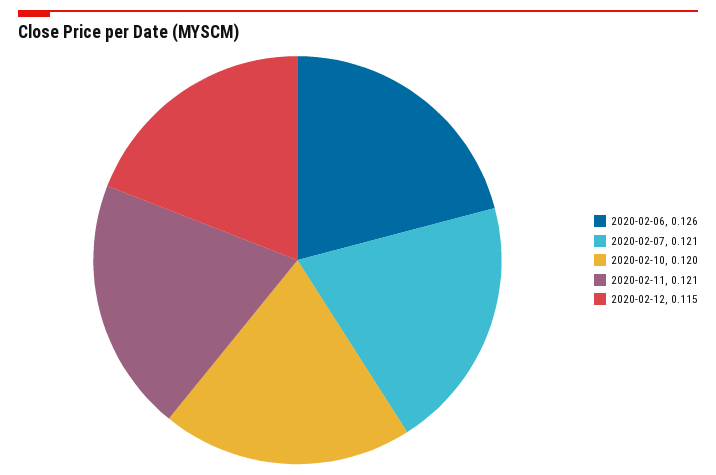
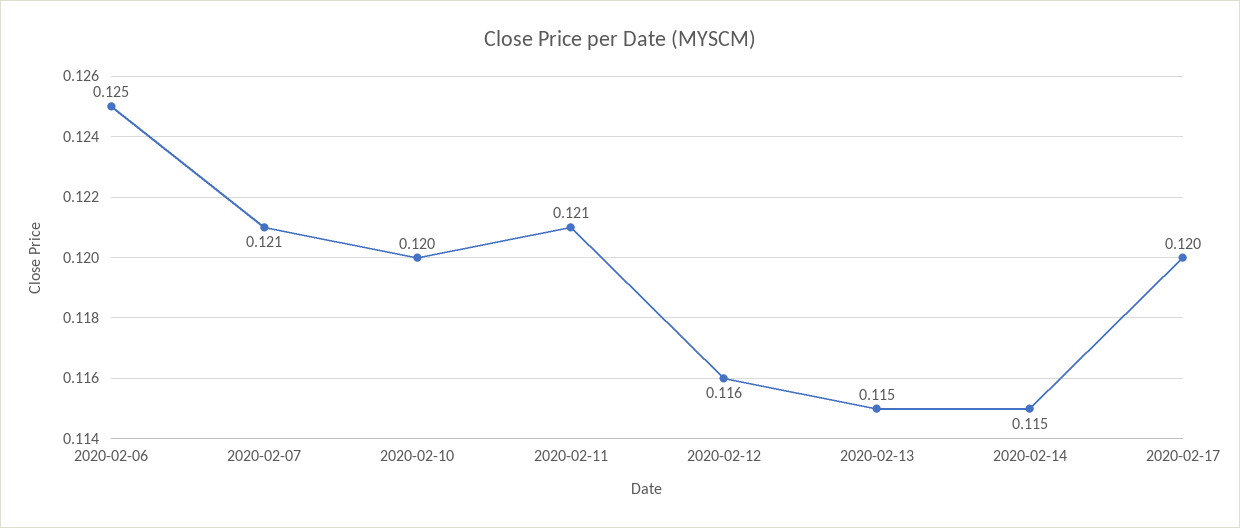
2020-02-06: 0.126 -> 0.125
2020-02-12: 0.115 -> 0.116
2020-02-13: none -> 0.115
2020-02-14: none -> 0.115
2020-02-17: none -> 0.12

